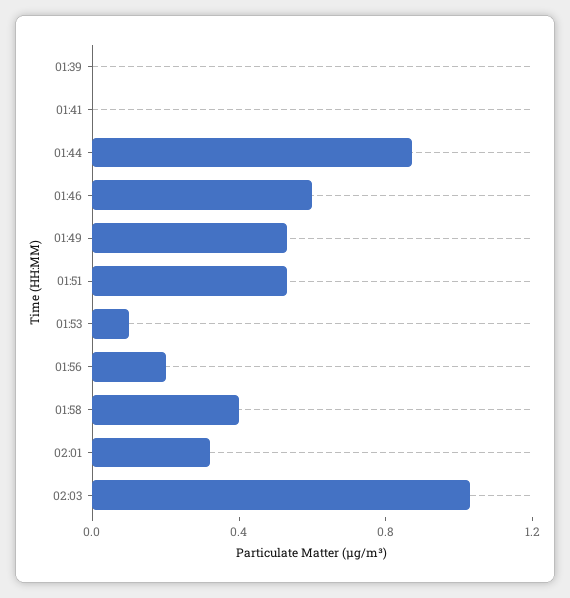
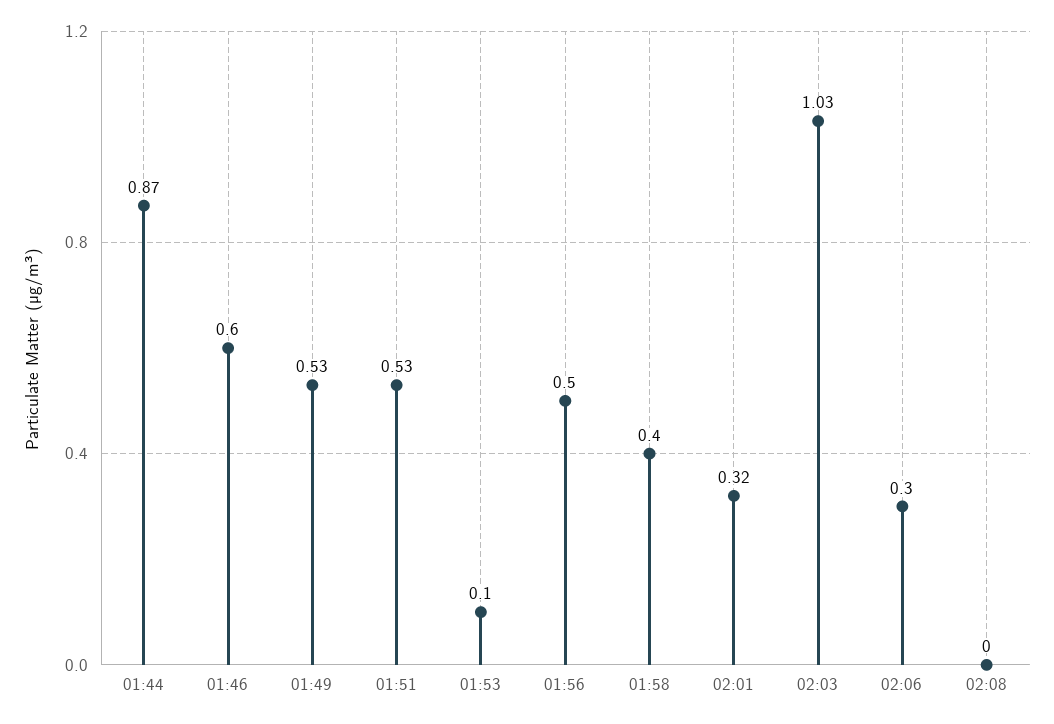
01:39: 0 -> none
01:41: 0 -> none
01:56: 0.2 -> 0.5
02:06: none -> 0.3
02:08: none -> 0

